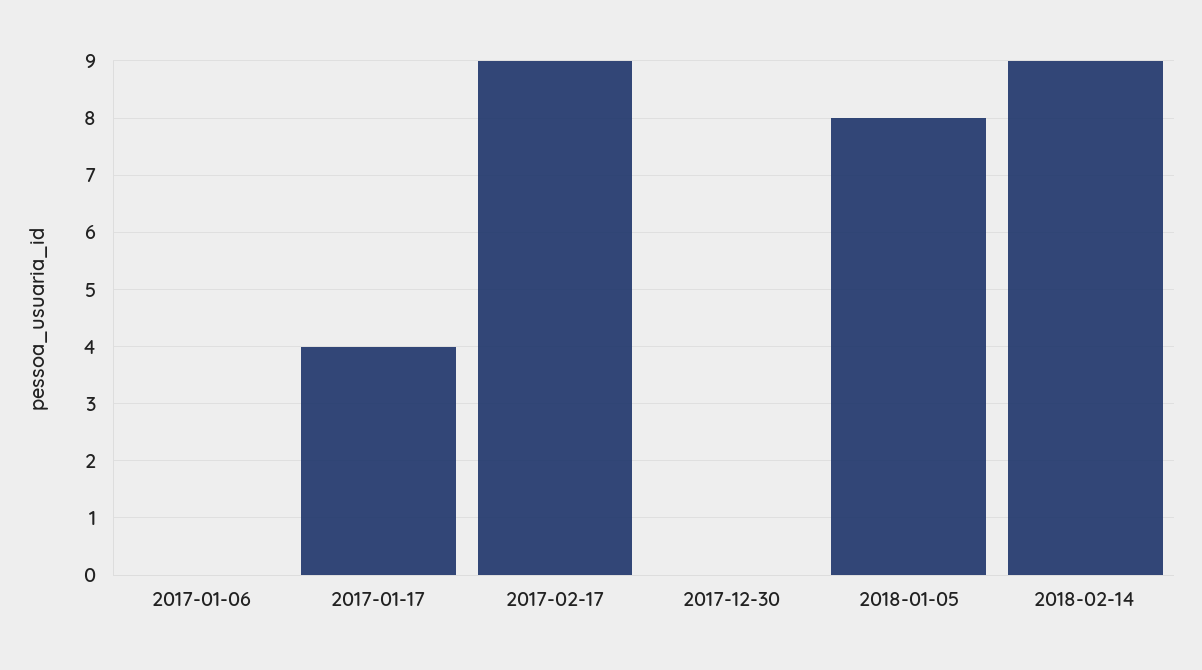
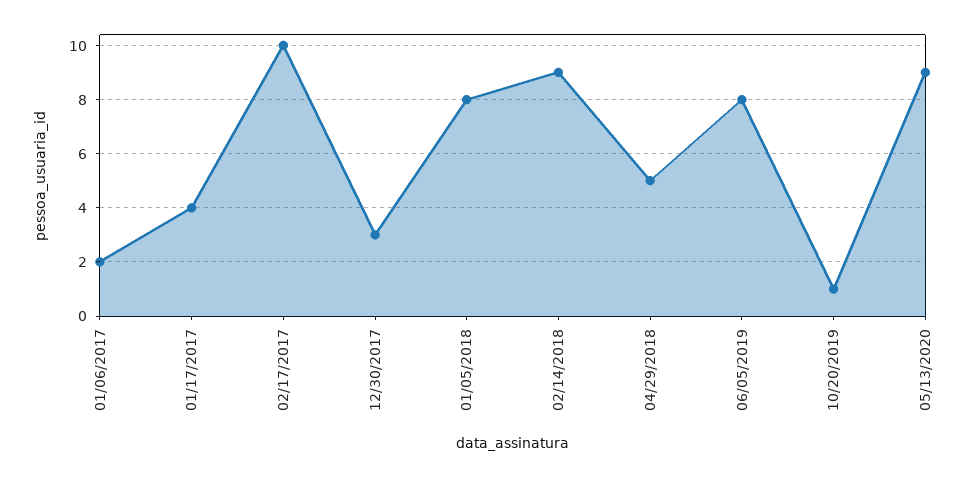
2017-01-06: 0 -> 2
2017-02-17: 9 -> 10
2017-12-30: 0 -> 3
04/29/2018: none -> 5
06/05/2019: none -> 8
10/20/2019: none -> 1
05/13/2020: none -> 9

